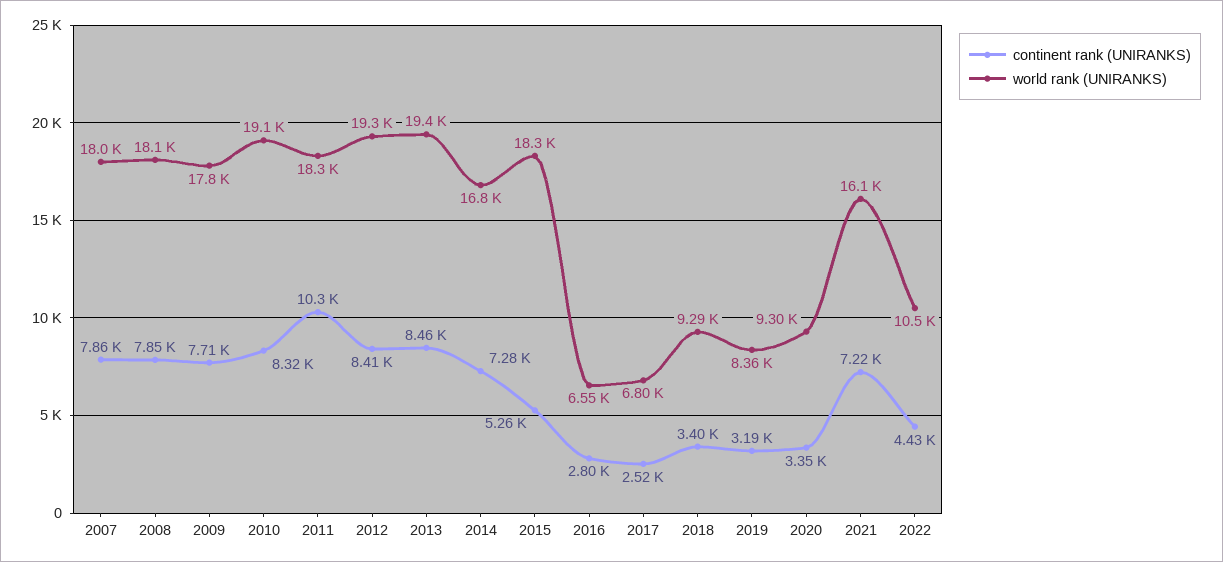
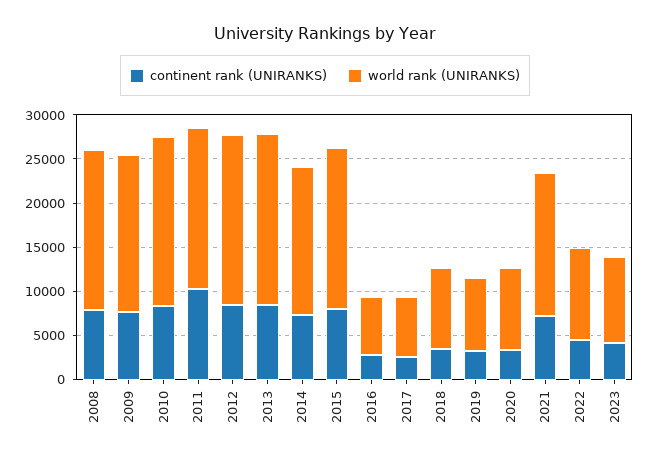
continent rank (UNIRANKS), 2007: 7860 -> none
world rank (UNIRANKS), 2007: 18000 -> none
continent rank (UNIRANKS), 2015: 5260 -> 8000
continent rank (UNIRANKS), 2023: none -> 4000
world rank (UNIRANKS), 2023: none -> 10000

